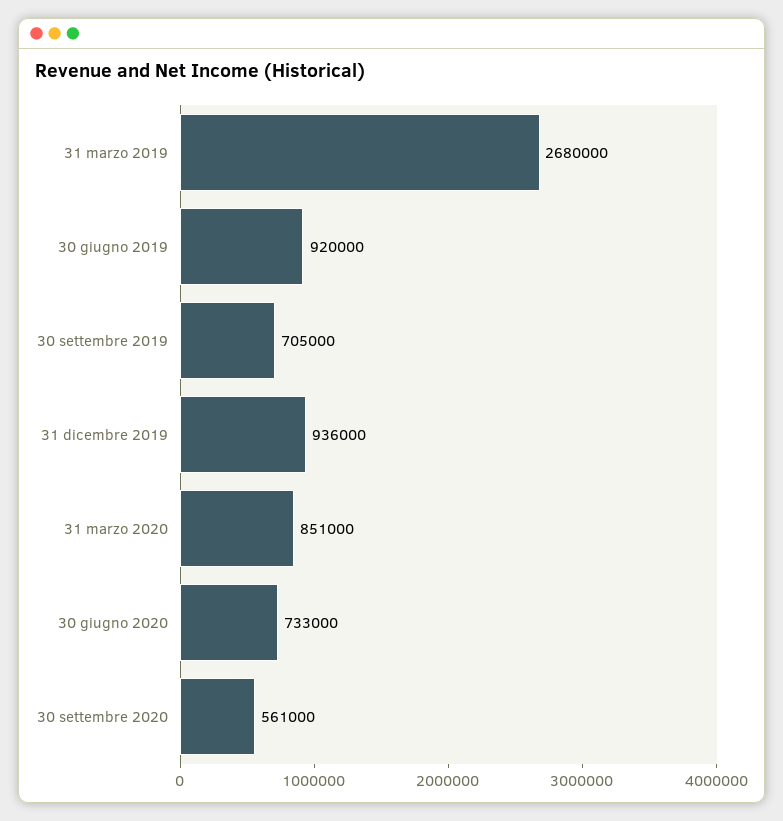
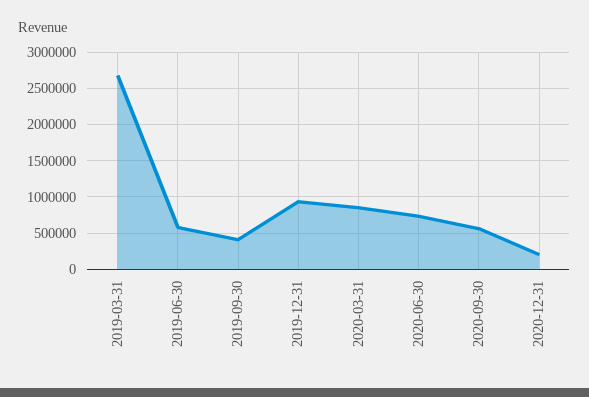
30 giugno 2019: 920000 -> 600000
30 settembre 2019: 705000 -> 400000
2020-12-31: none -> 200000

